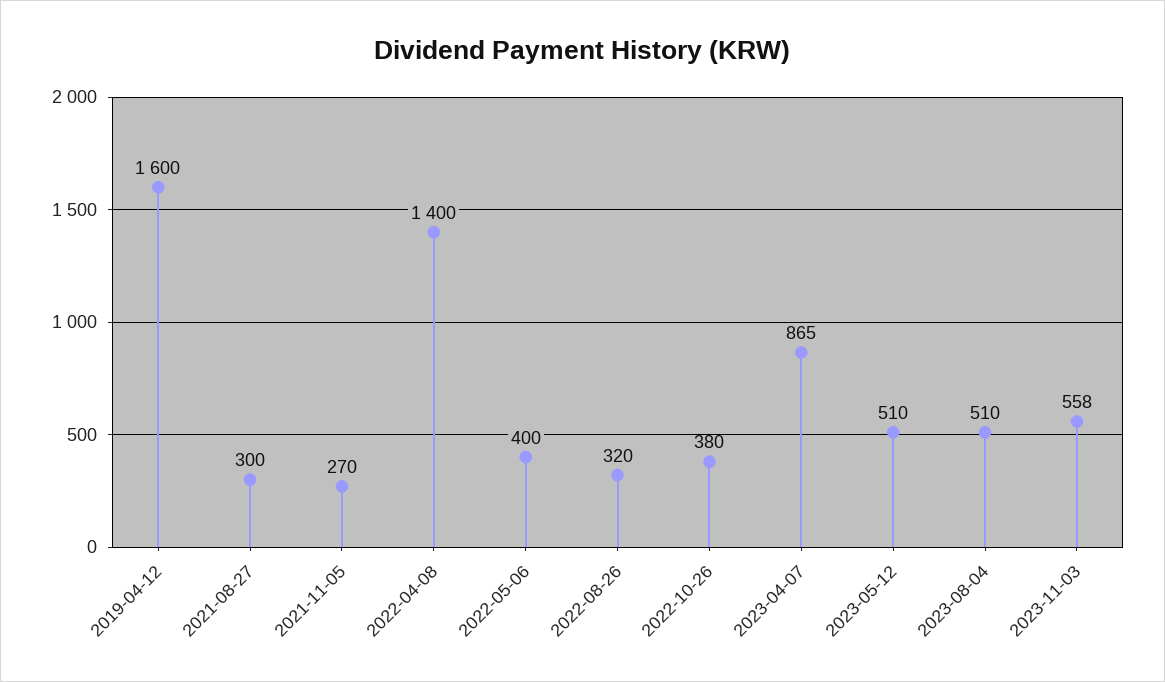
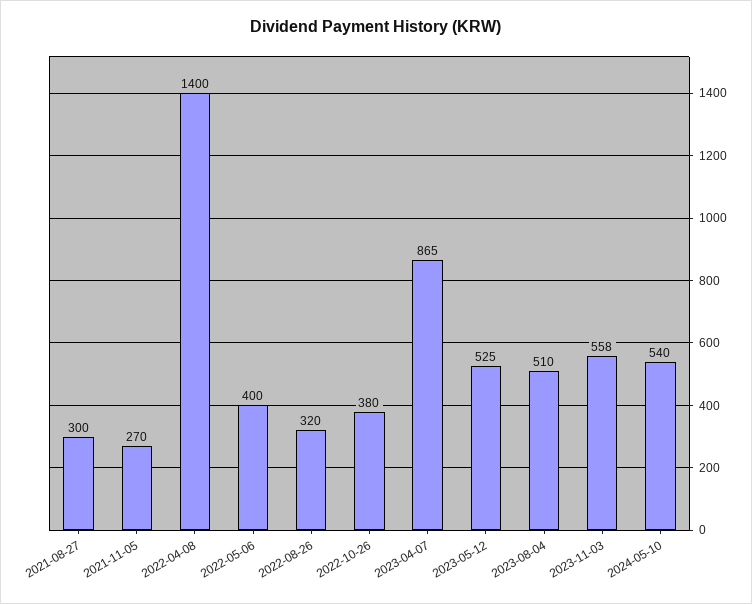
2019-04-12: 1600 -> none
2023-05-12: 510 -> 525
2024-05-10: none -> 540

